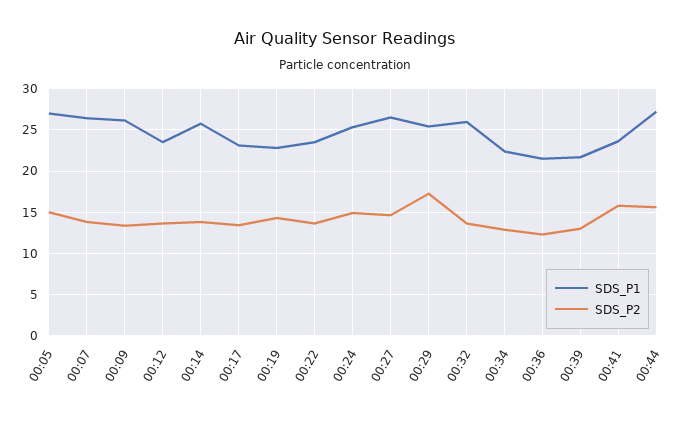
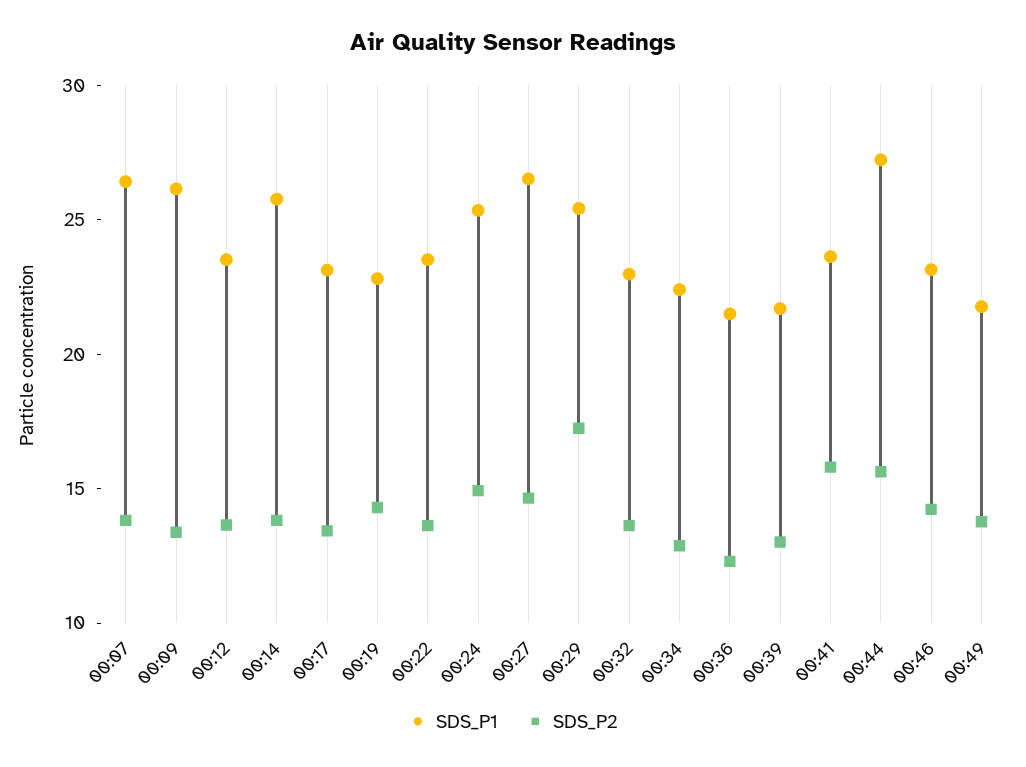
SDS_P1, 00:05: 27 -> none
SDS_P2, 00:05: 15 -> none
SDS_P1, 00:32: 26 -> 23
SDS_P1, 00:46: none -> 23
SDS_P2, 00:46: none -> 14
SDS_P1, 00:49: none -> 22
SDS_P2, 00:49: none -> 14

